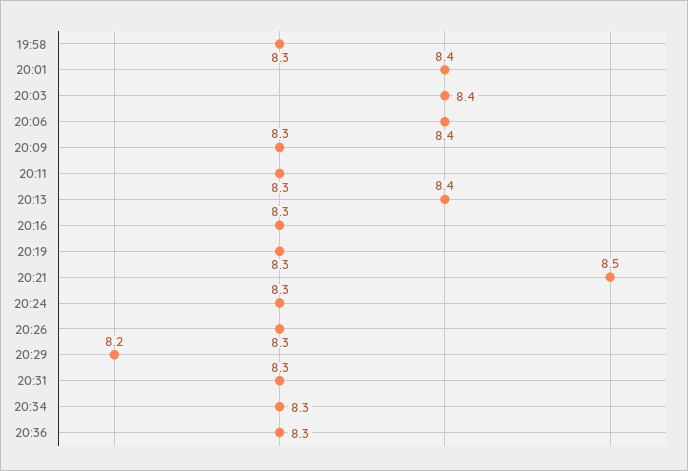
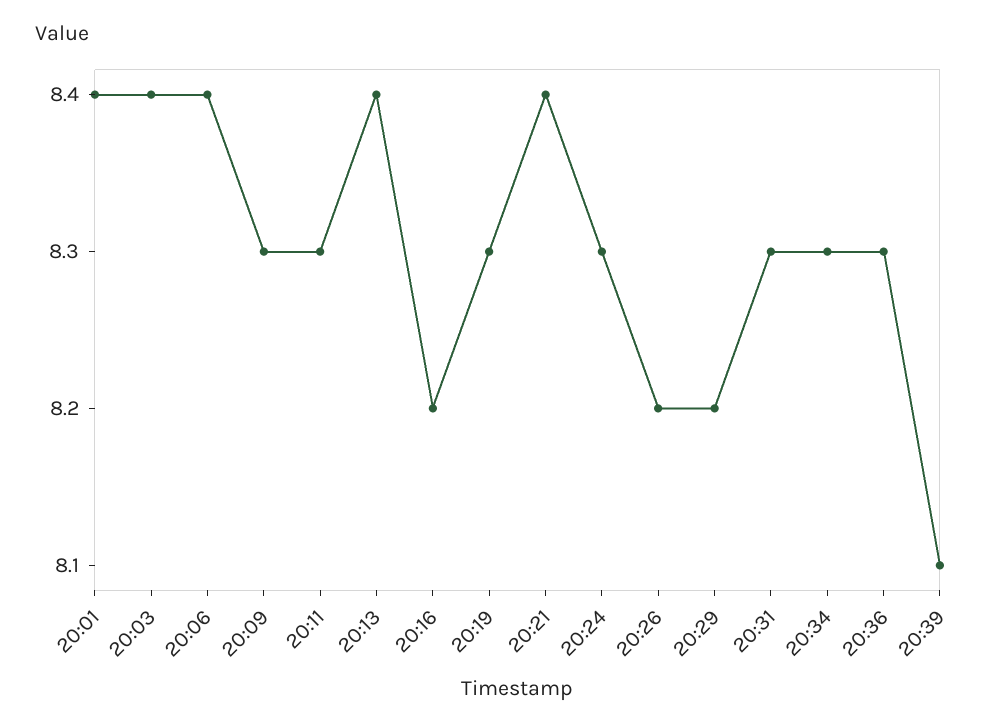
19:58: 8.3 -> none
20:16: 8.3 -> 8.2
20:21: 8.5 -> 8.4
20:26: 8.3 -> 8.2
20:39: none -> 8.1

